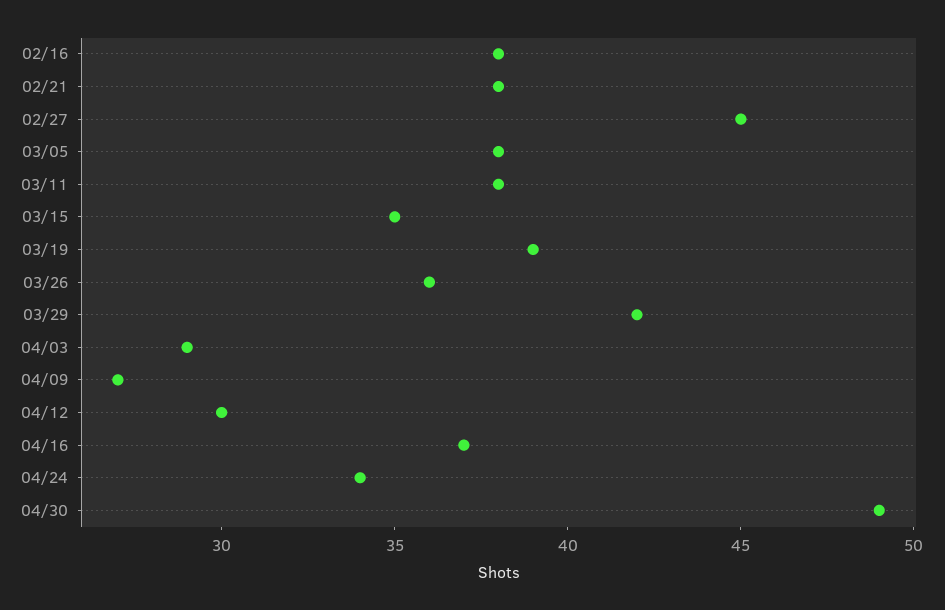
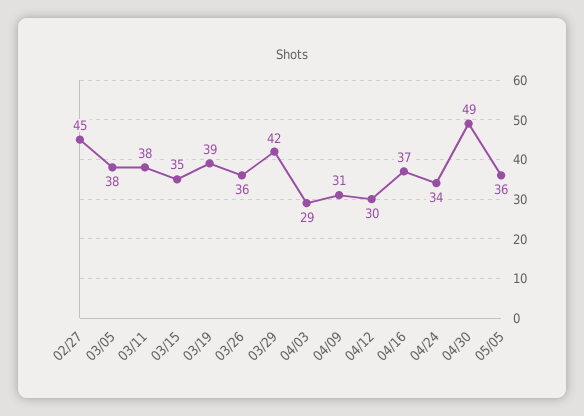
02/16: 38 -> none
02/21: 38 -> none
04/09: 27 -> 31
05/05: none -> 36

